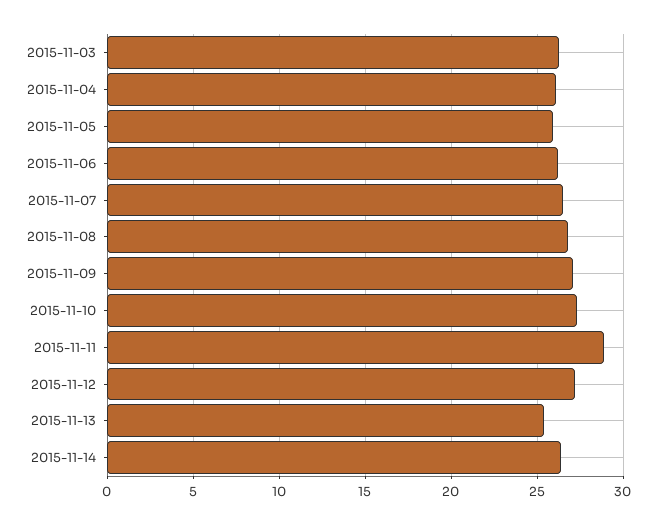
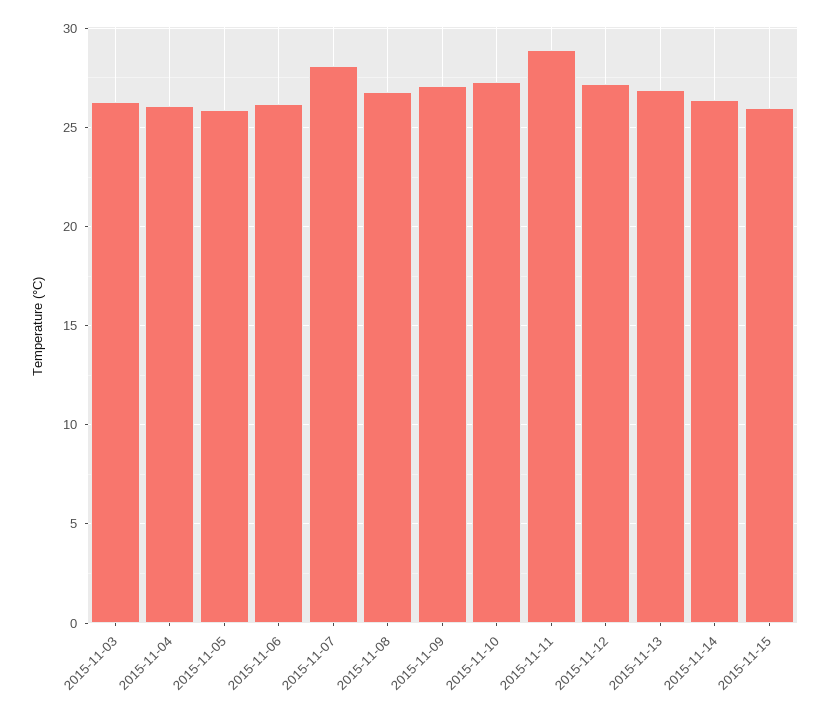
2015-11-07: 26.5 -> 28
2015-11-13: 25.5 -> 27
2015-11-15: none -> 26

